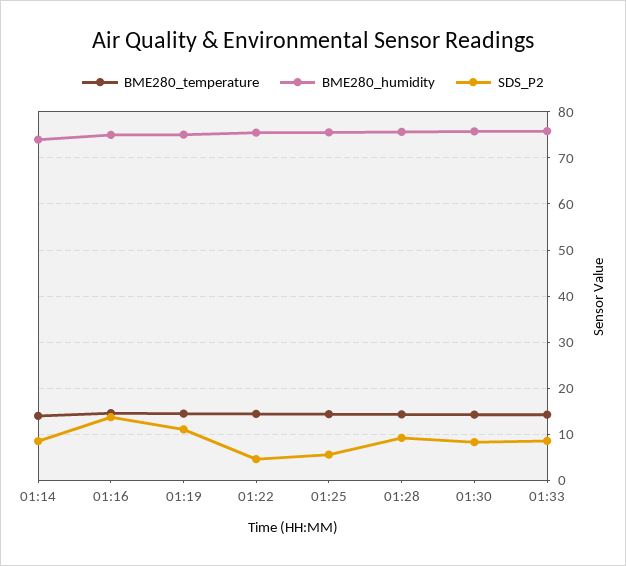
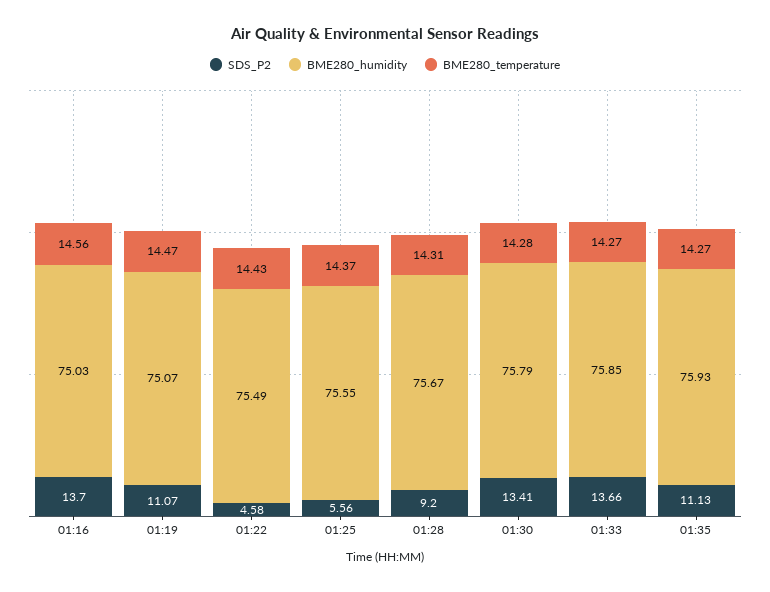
BME280_temperature, 01:14: 14 -> none
BME280_humidity, 01:14: 74 -> none
SDS_P2, 01:14: 8 -> none
SDS_P2, 01:30: 8 -> 13.41
SDS_P2, 01:33: 8 -> 13.66
SDS_P2, 01:35: none -> 11.13
BME280_humidity, 01:35: none -> 75.93
BME280_temperature, 01:35: none -> 14.27

